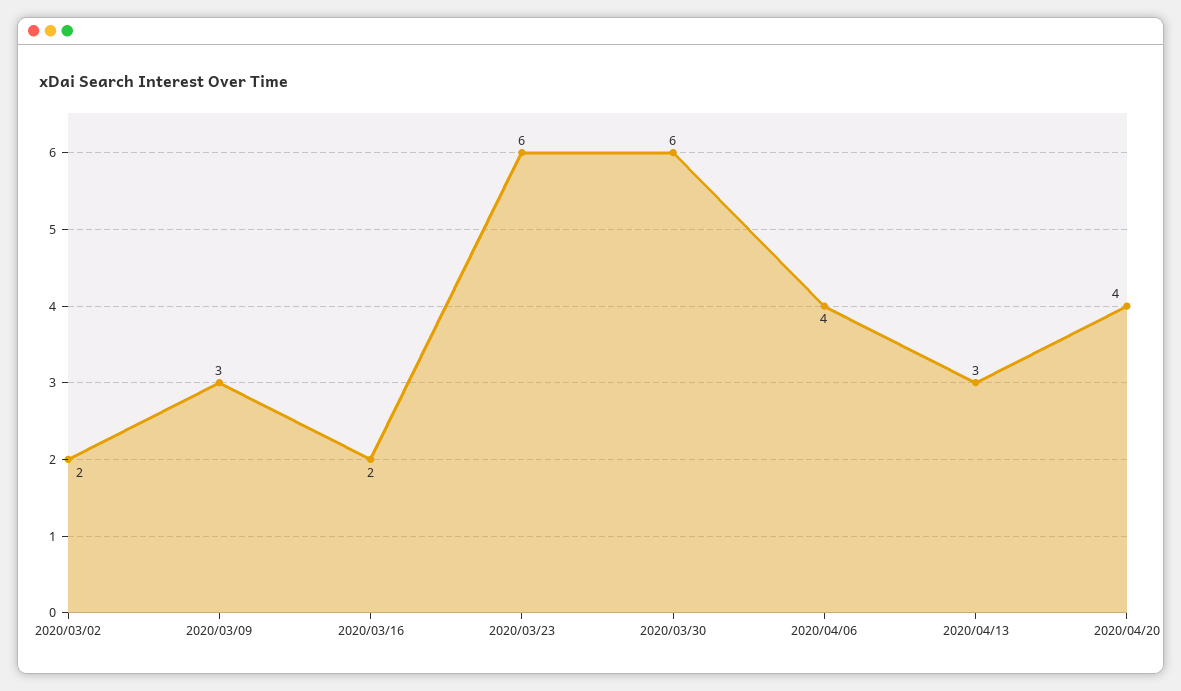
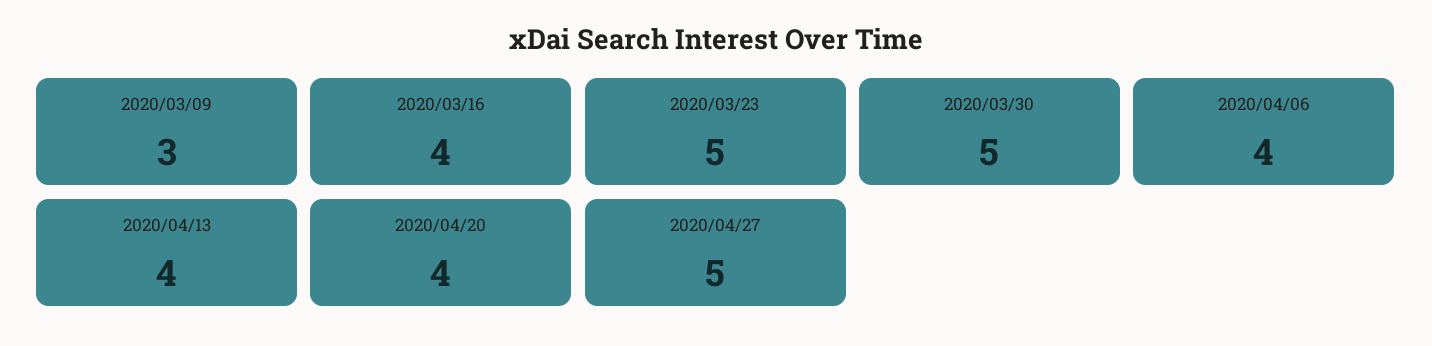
2020/03/02: 2 -> none
2020/03/16: 2 -> 4
2020/03/23: 6 -> 5
2020/03/30: 6 -> 5
2020/04/13: 3 -> 4
2020/04/27: none -> 5

